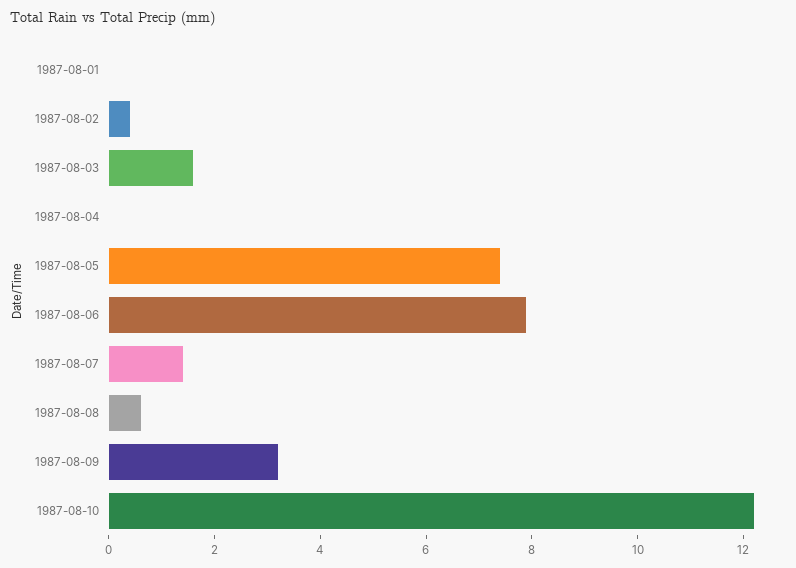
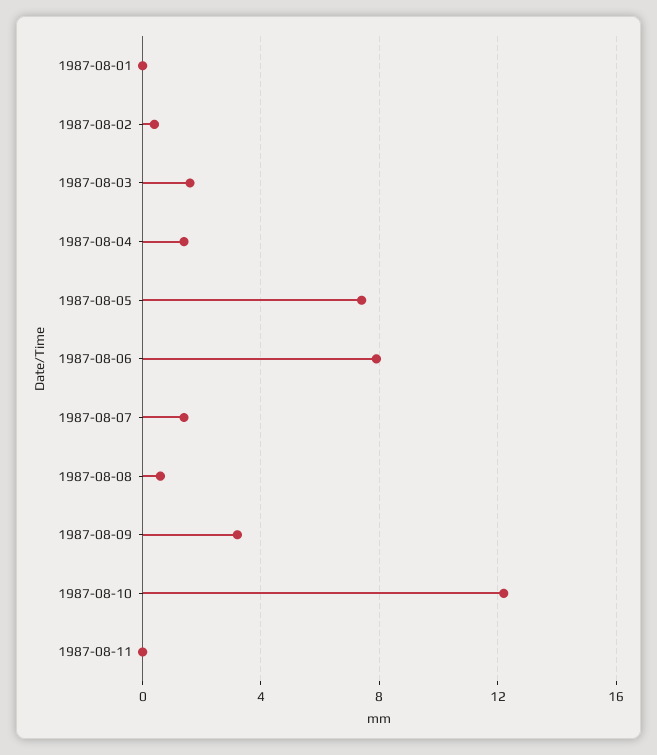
1987-08-04: 0 -> 1.5
1987-08-11: none -> 0

